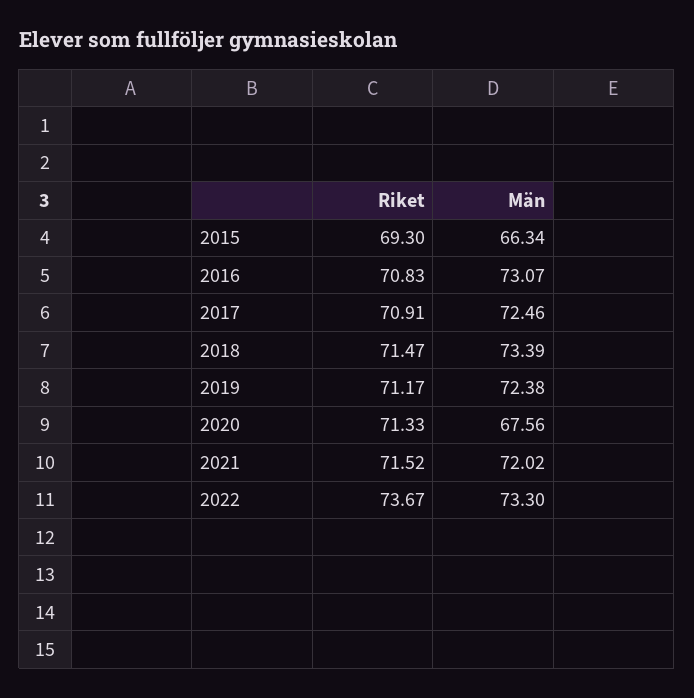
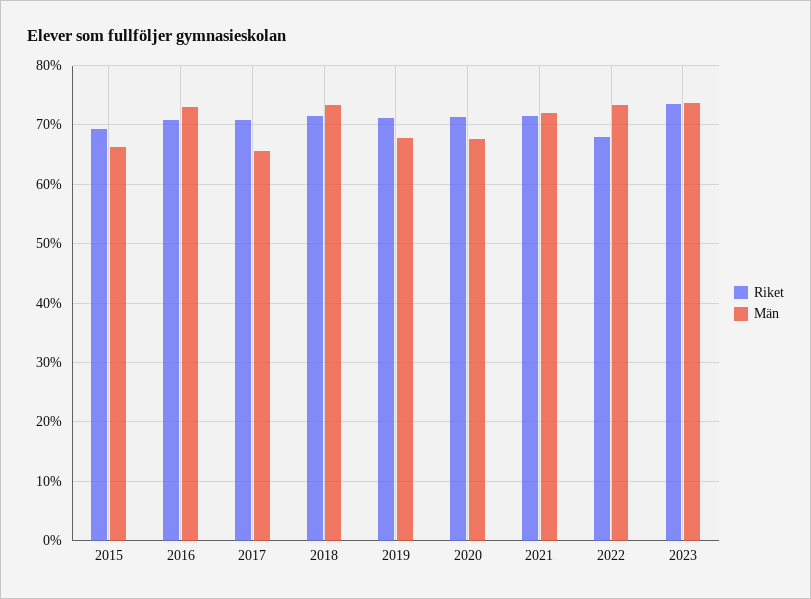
Män, 2017: 72.46 -> 66
Män, 2019: 72.38 -> 68
Riket, 2022: 73.67 -> 68
Riket, 2023: none -> 74
Män, 2023: none -> 74

